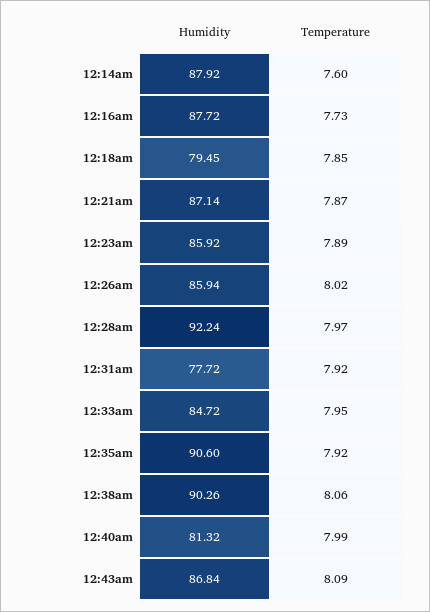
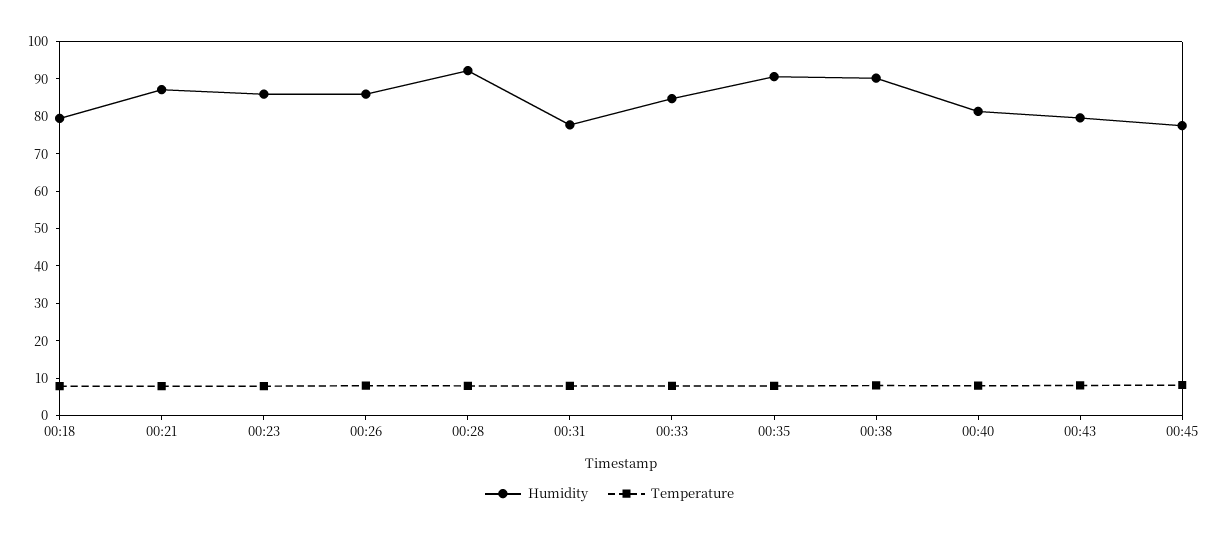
Humidity, 12:14am: 87.92 -> none
Temperature, 12:14am: 7.6 -> none
Humidity, 12:16am: 87.72 -> none
Temperature, 12:16am: 7.73 -> none
Humidity, 12:43am: 86.84 -> 80
Humidity, 00:45: none -> 77.5
Temperature, 00:45: none -> 7.5

